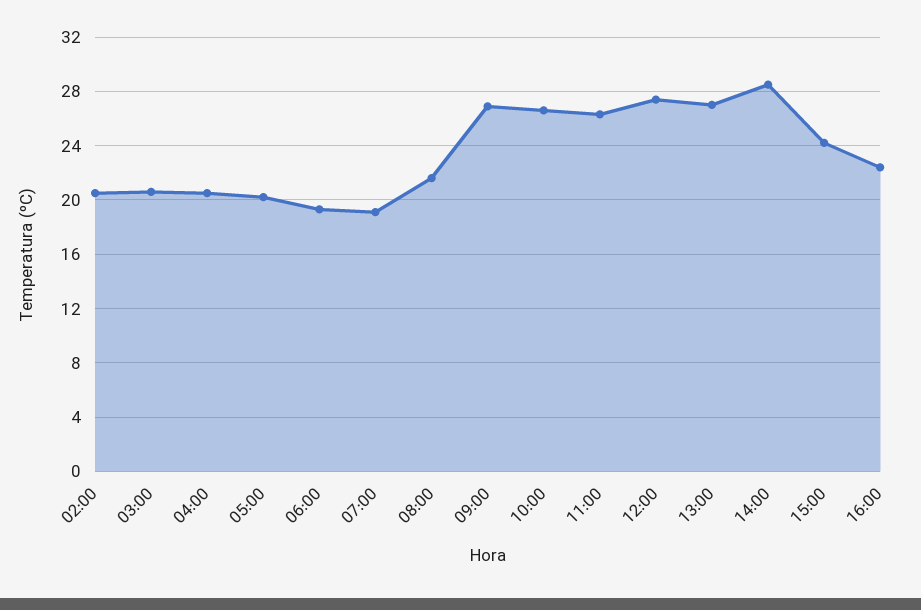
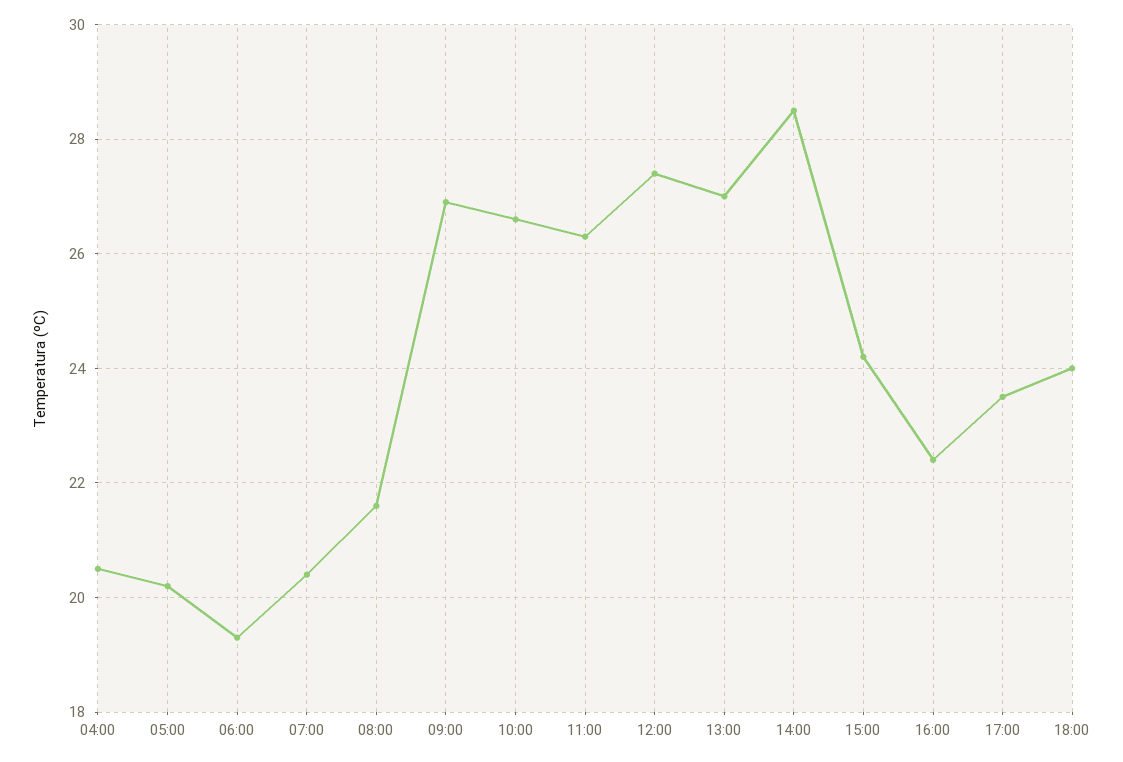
02:00: 20.5 -> none
03:00: 20.5 -> none
07:00: 19 -> 20.5
17:00: none -> 23.5
18:00: none -> 24

